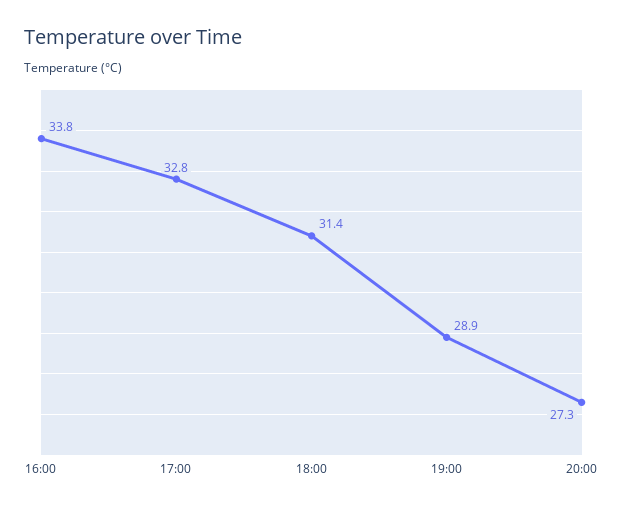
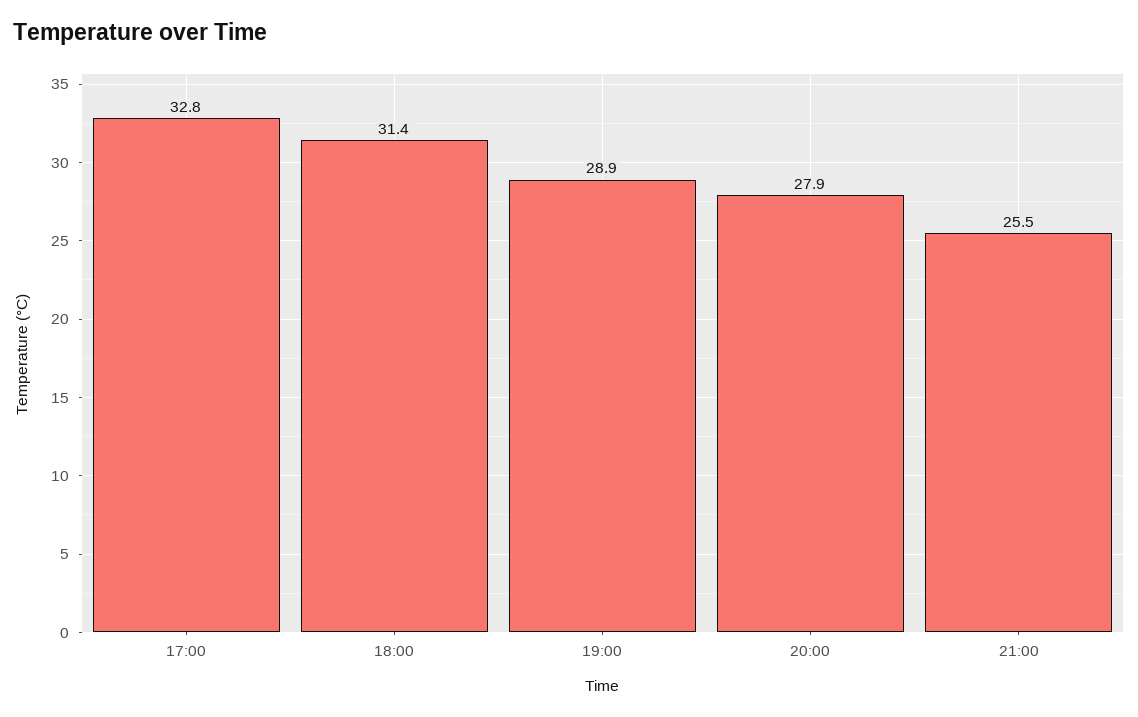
16:00: 33.8 -> none
20:00: 27.3 -> 27.9
21:00: none -> 25.5

